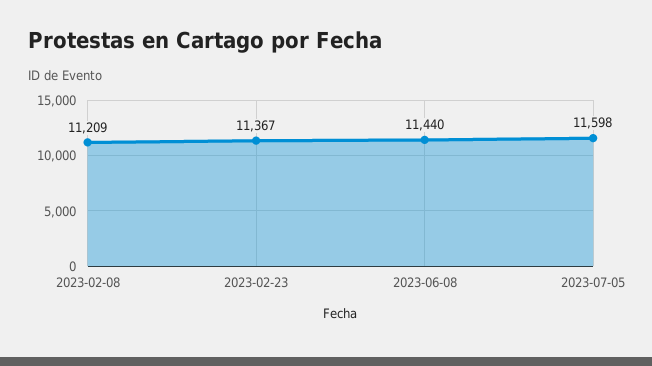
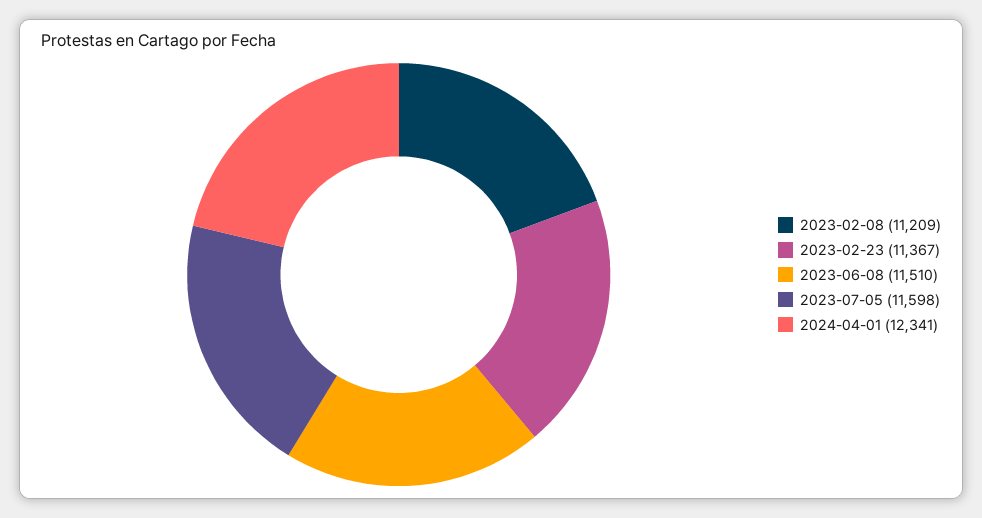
2023-06-08: 11440 -> 11510
2024-04-01: none -> 12341

